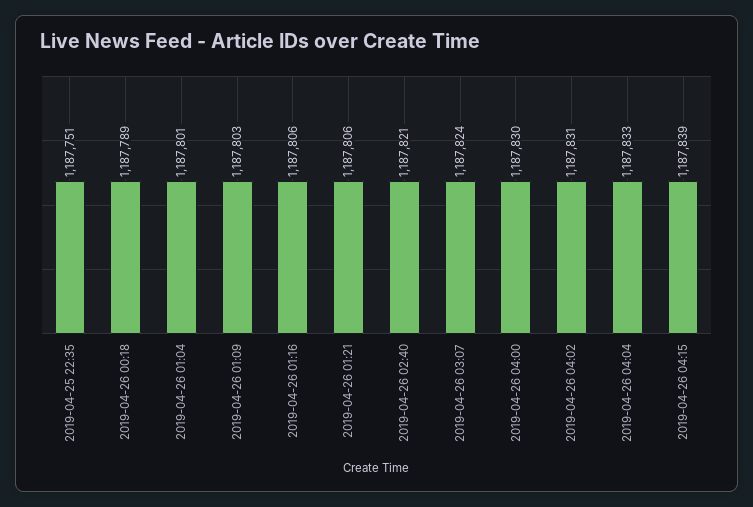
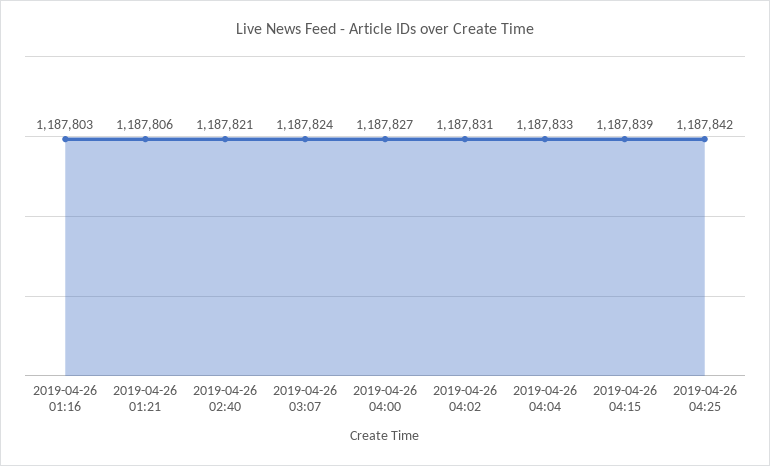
2019-04-25 22:35: 1187751 -> none
2019-04-26 00:18: 1187789 -> none
2019-04-26 01:04: 1187801 -> none
2019-04-26 01:09: 1187803 -> none
2019-04-26 01:16: 1187806 -> 1187803
2019-04-26 04:00: 1187830 -> 1187827
2019-04-26 04:25: none -> 1187842

